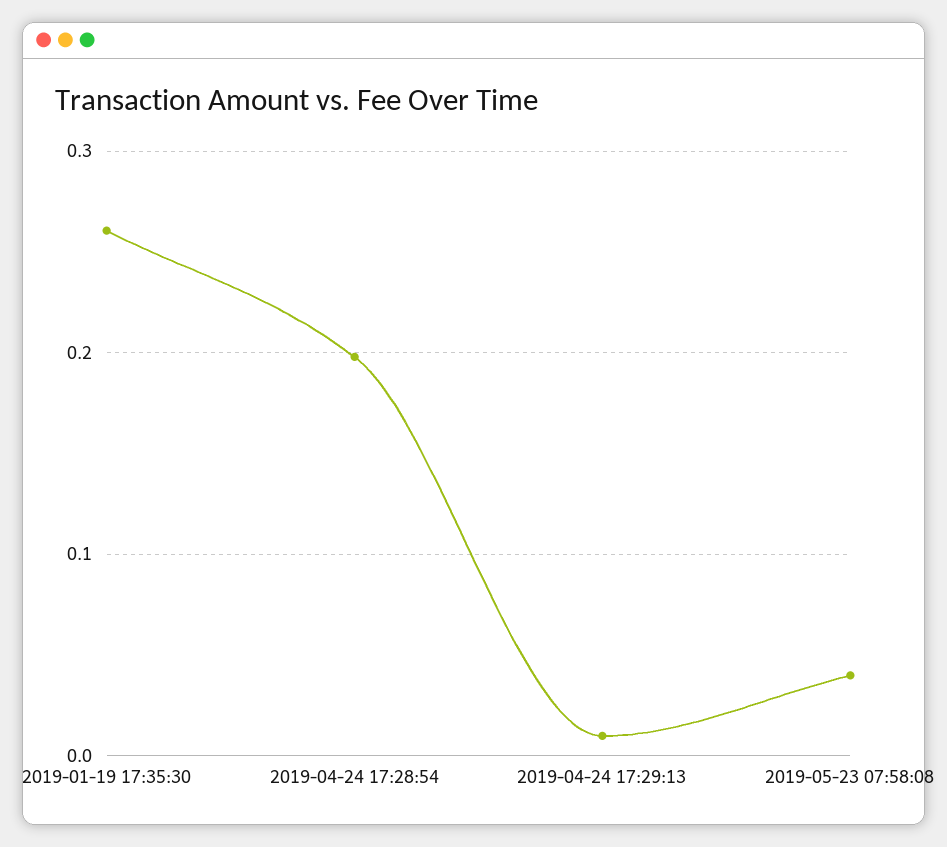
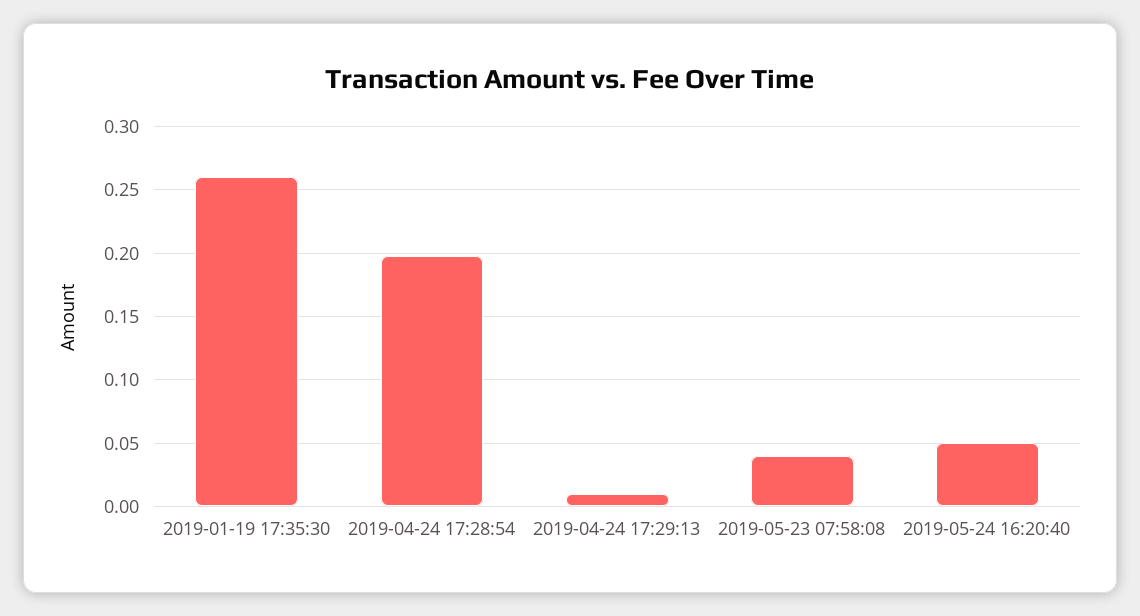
2019-05-24 16:20:40: none -> 0.05

